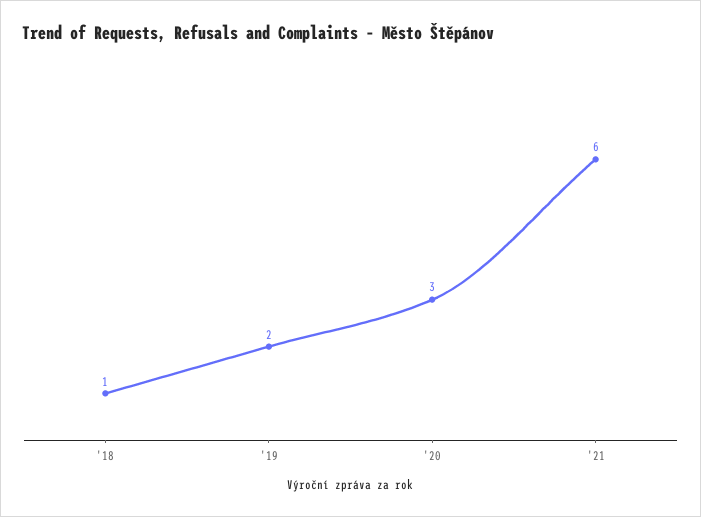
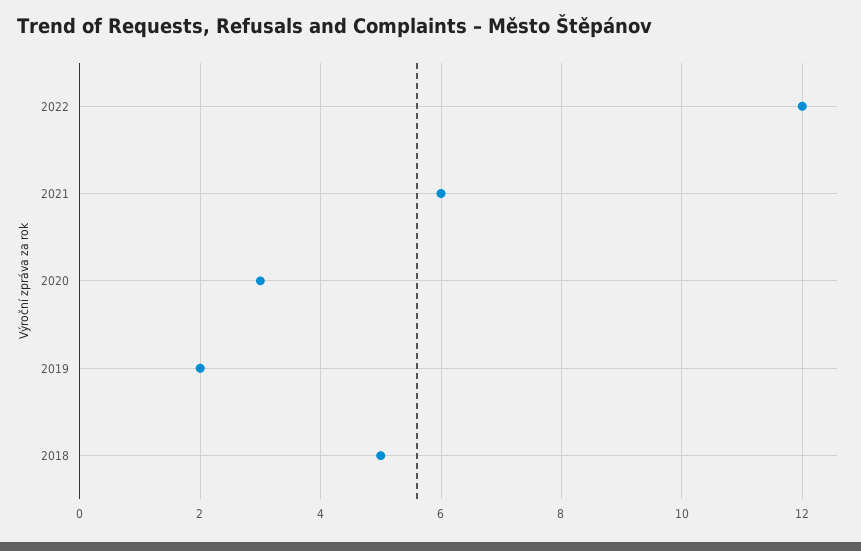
'18: 1 -> 5
2022: none -> 12

